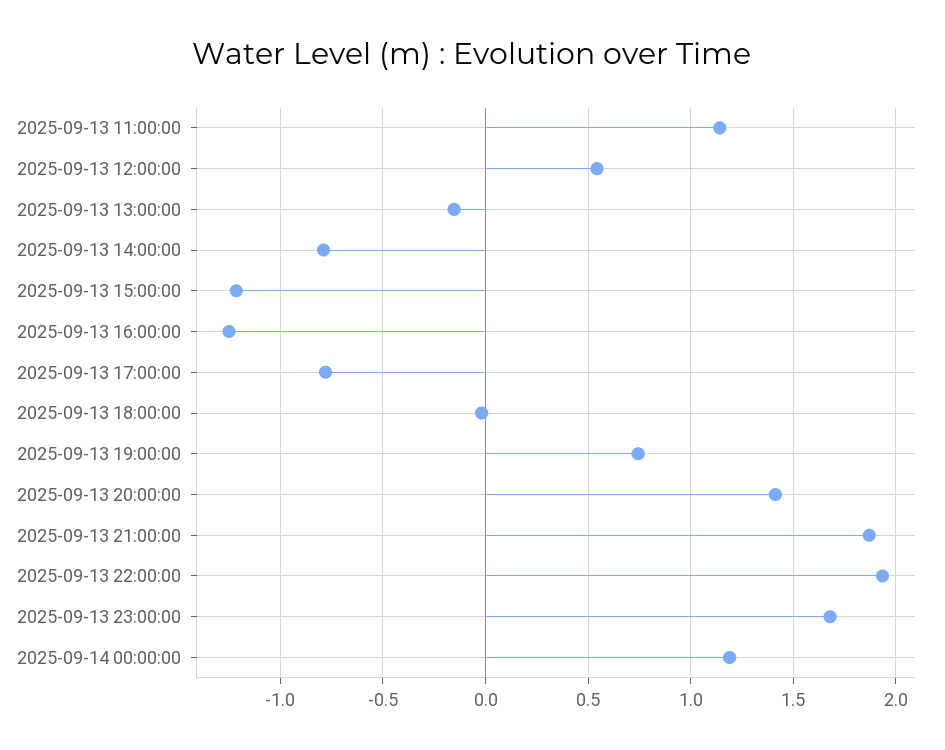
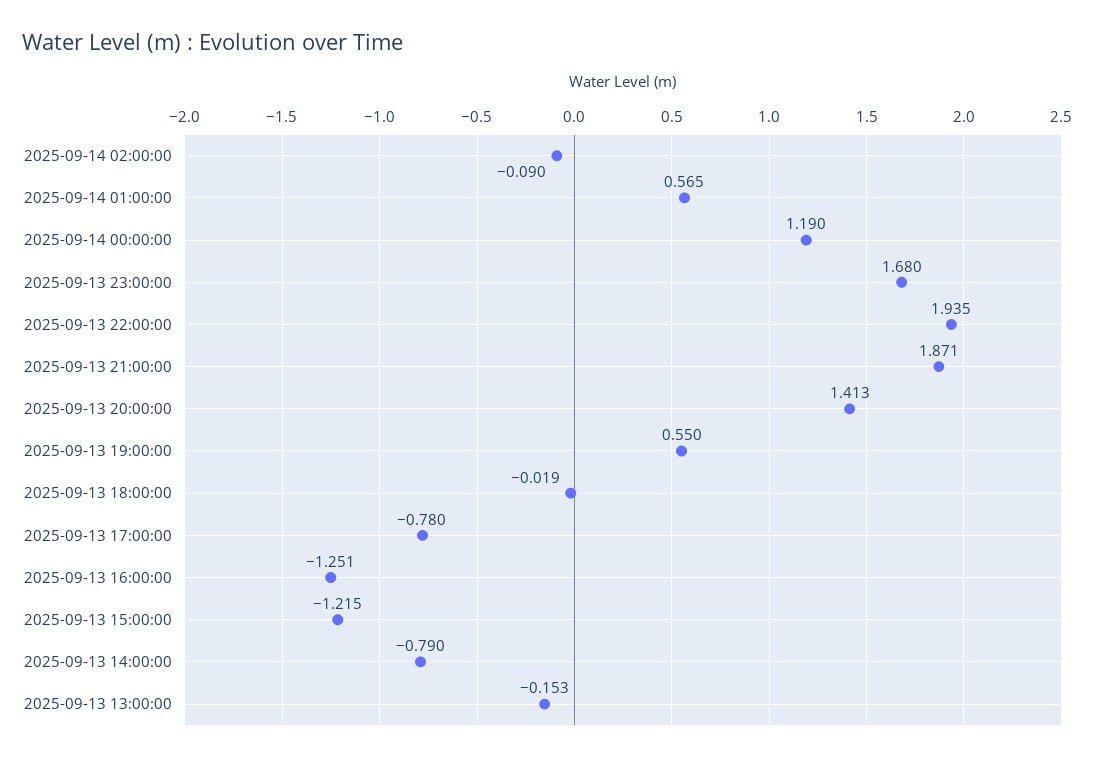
2025-09-13 11:00:00: 1.15 -> none
2025-09-13 12:00:00: 0.55 -> none
2025-09-13 19:00:00: 0.75 -> 0.55
2025-09-14 02:00:00: none -> -0.09
2025-09-14 01:00:00: none -> 0.565

